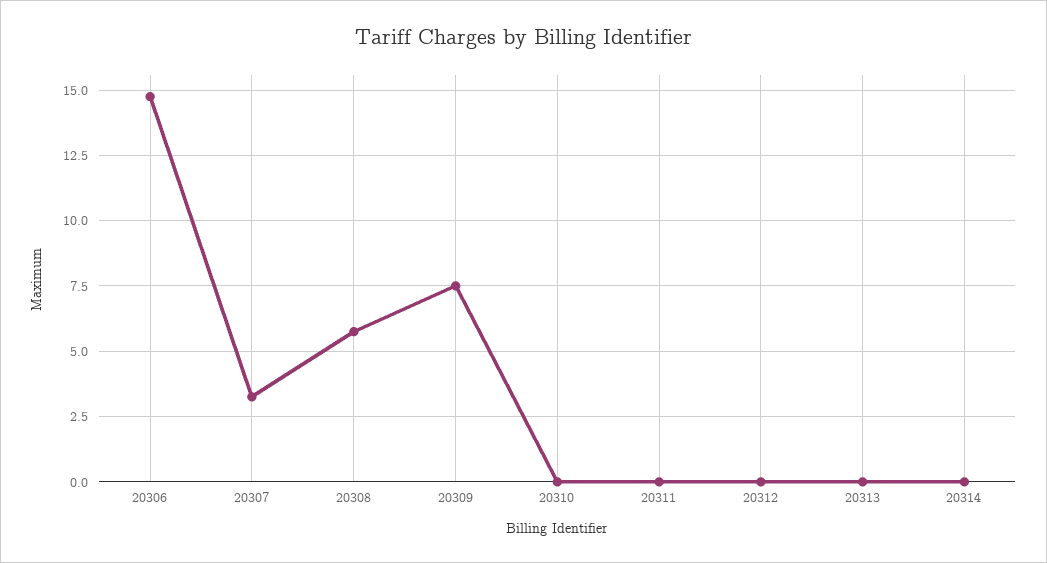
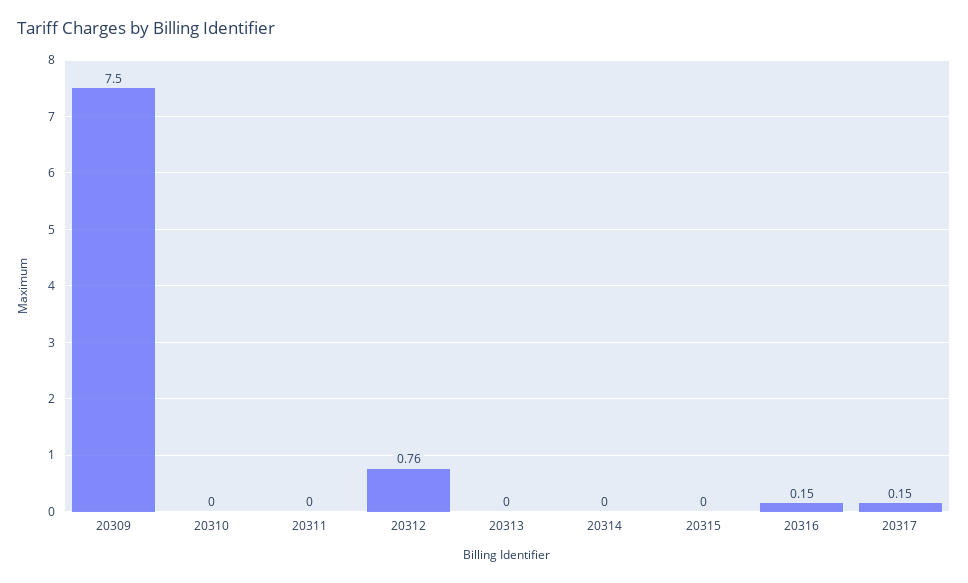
20306: 14.75 -> none
20307: 3.25 -> none
20308: 5.75 -> none
20312: 0 -> 0.76
20315: none -> 0
20316: none -> 0.15
20317: none -> 0.15

